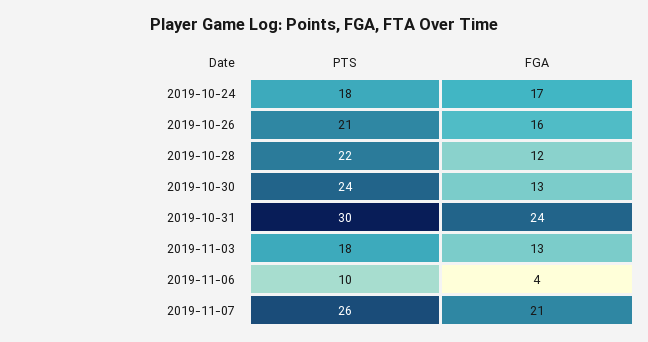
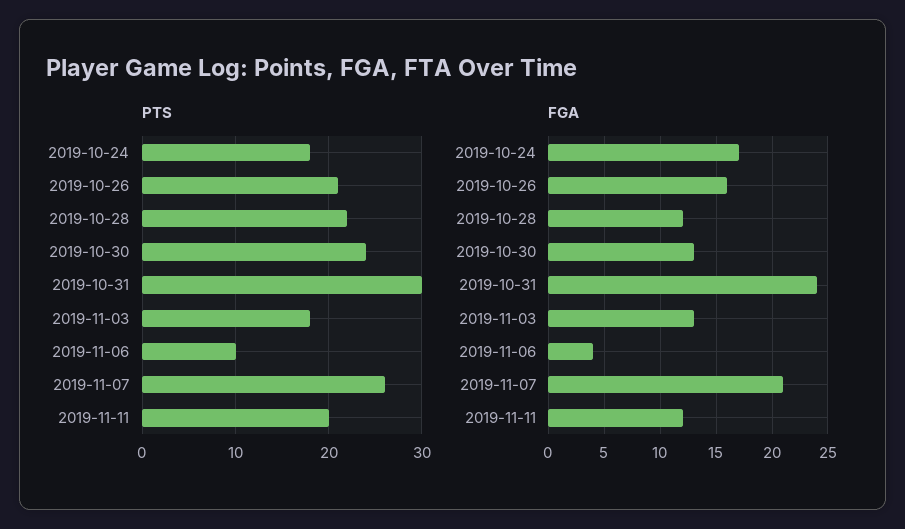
PTS, 2019-11-11: none -> 20
FGA, 2019-11-11: none -> 12

